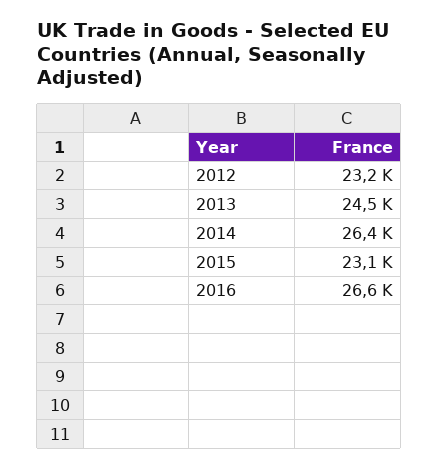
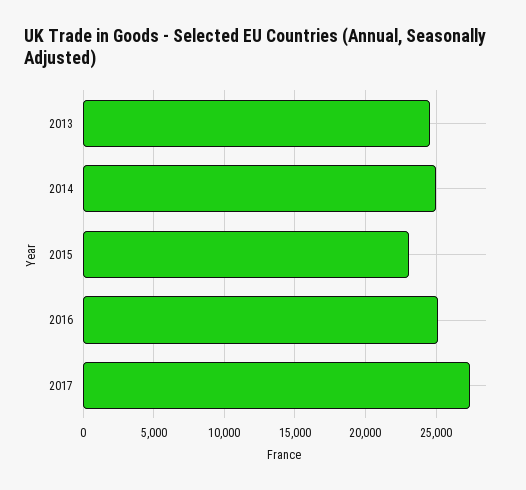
2012: 23200 -> none
2014: 26400 -> 25000
2016: 26600 -> 25000
2017: none -> 27500

